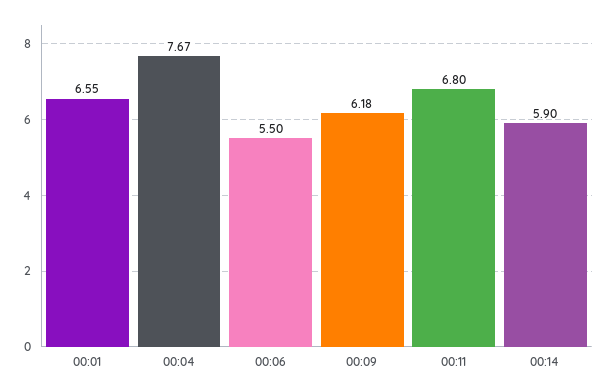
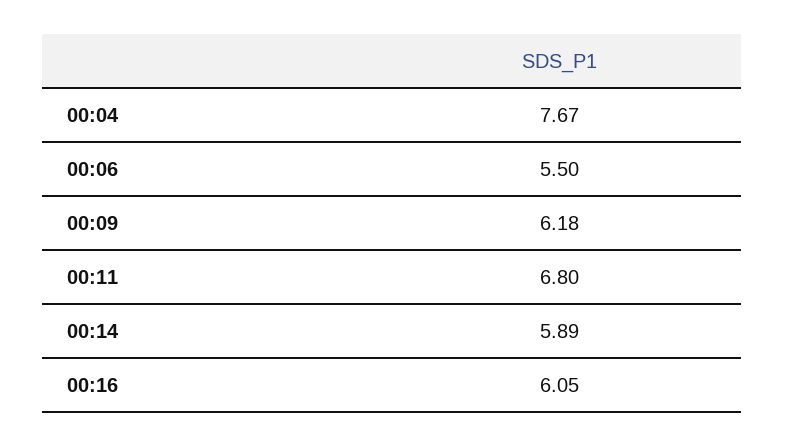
00:01: 6.55 -> none
00:14: 5.9 -> 5.89
00:16: none -> 6.05

